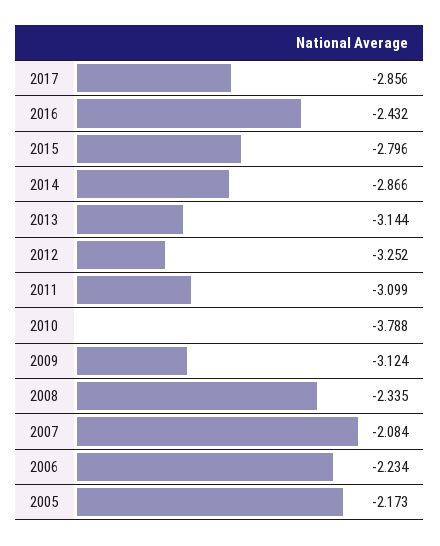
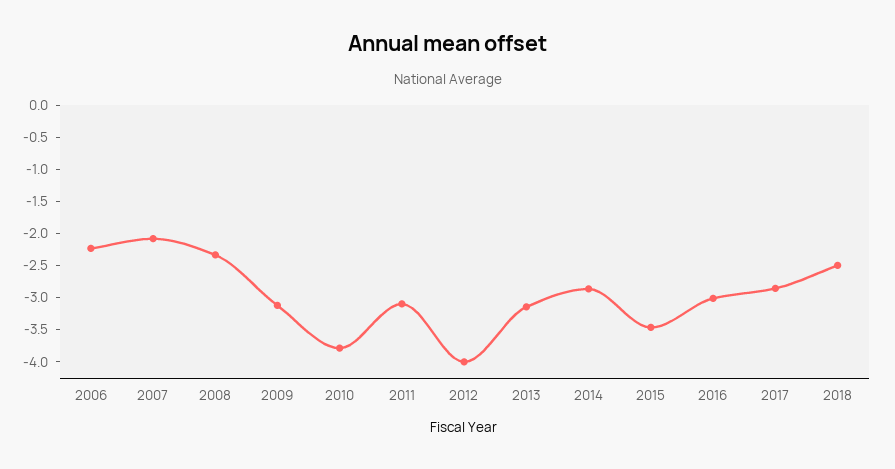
2016: -2.432 -> -3
2015: -2.796 -> -3.5
2012: -3.252 -> -4
2005: -2.173 -> none
2018: none -> -2.5

